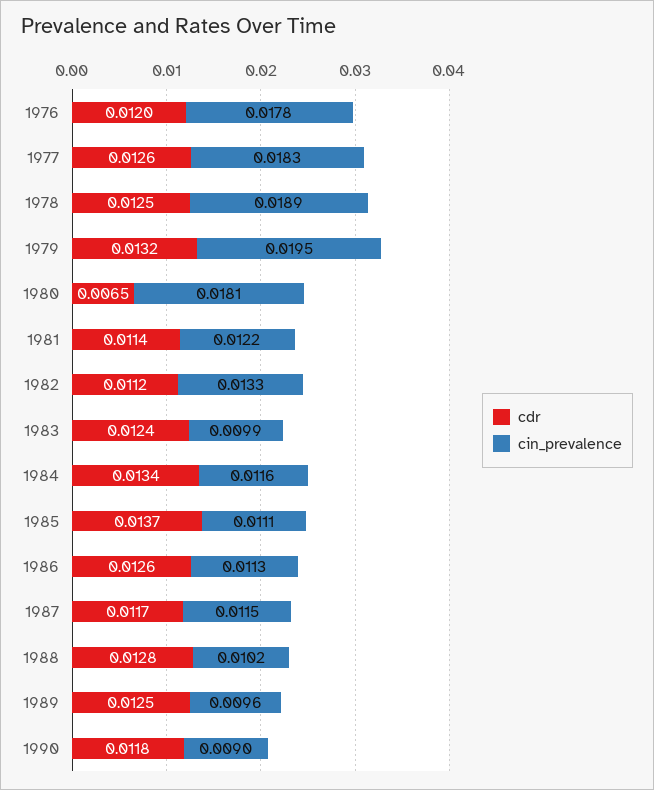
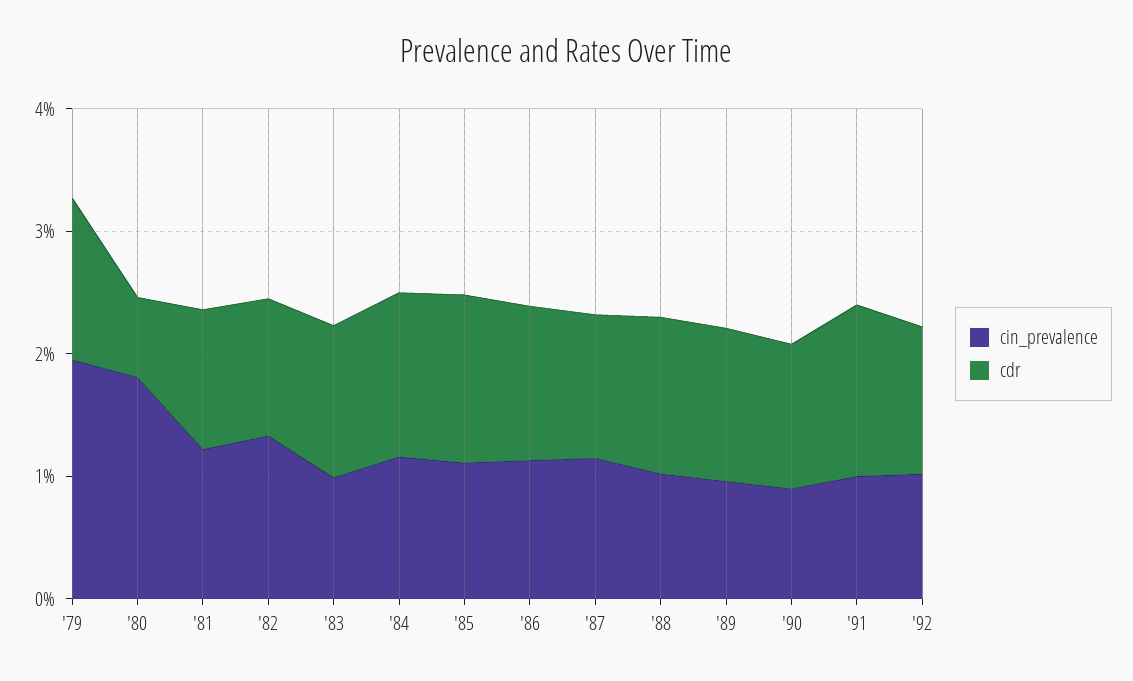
cdr, 1976: 0.012 -> none
cin_prevalence, 1976: 0.0178 -> none
cdr, 1977: 0.0126 -> none
cin_prevalence, 1977: 0.0183 -> none
cdr, 1978: 0.0125 -> none
cin_prevalence, 1978: 0.0189 -> none
cin_prevalence, '91: none -> 0.01
cdr, '91: none -> 0.014
cin_prevalence, '92: none -> 0.01
cdr, '92: none -> 0.012

